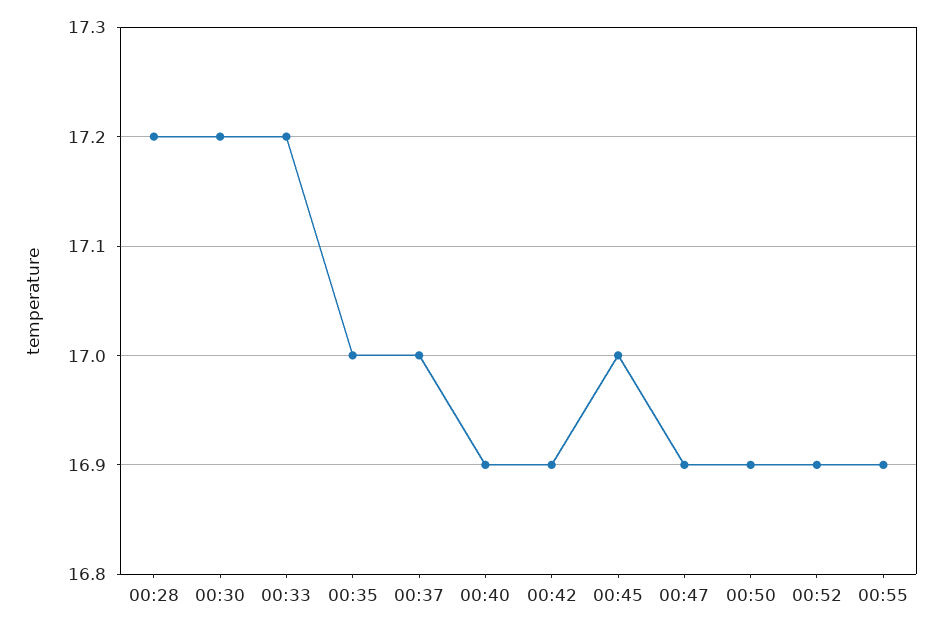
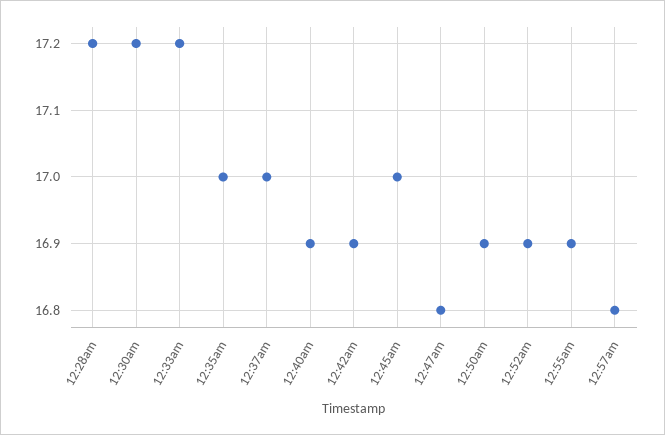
00:47: 16.9 -> 16.8
12:57am: none -> 16.8

